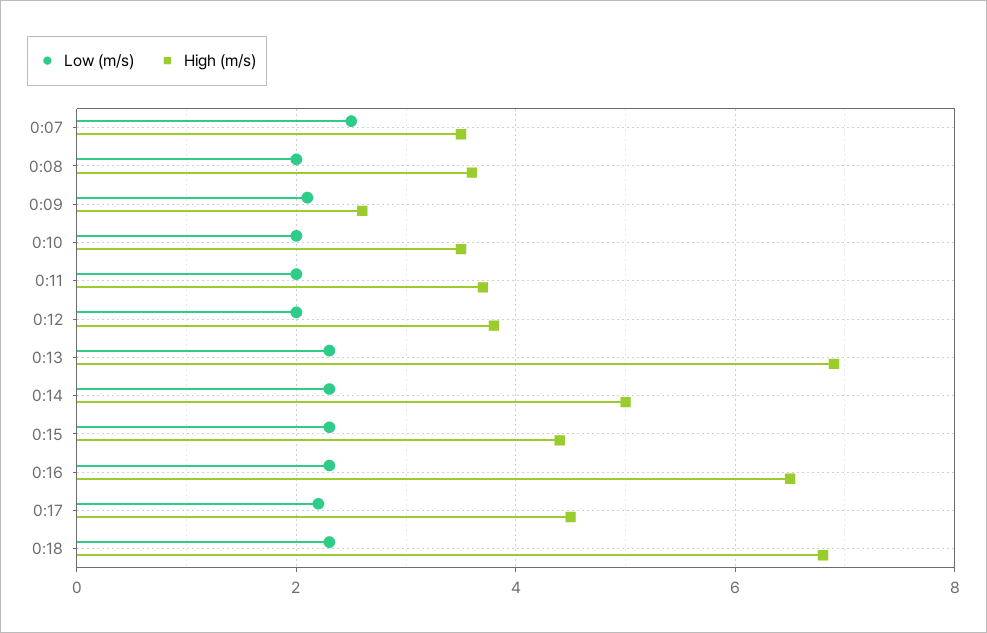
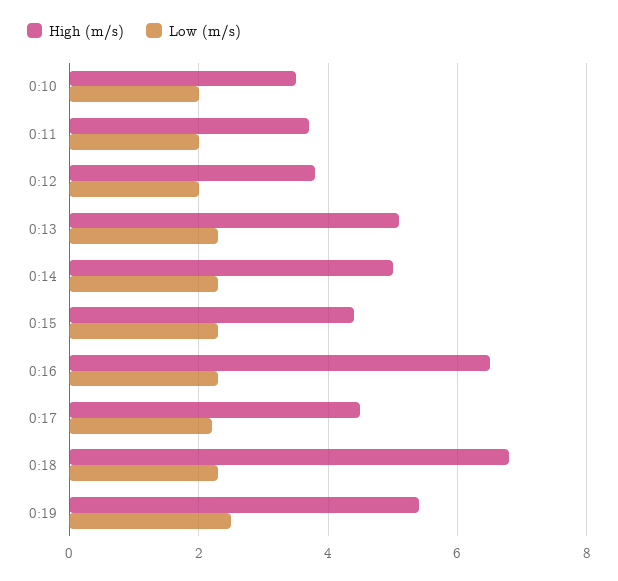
Low (m/s), 0:07: 2.5 -> none
High (m/s), 0:07: 3.5 -> none
Low (m/s), 0:08: 2 -> none
High (m/s), 0:08: 3.5 -> none
Low (m/s), 0:09: 2 -> none
High (m/s), 0:09: 2.5 -> none
High (m/s), 0:13: 7 -> 5
High (m/s), 0:19: none -> 5.5
Low (m/s), 0:19: none -> 2.5

